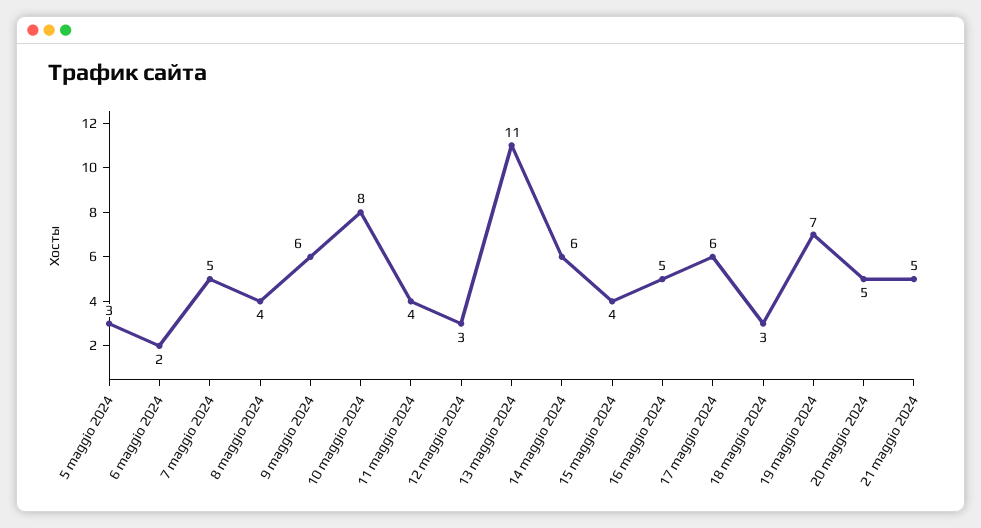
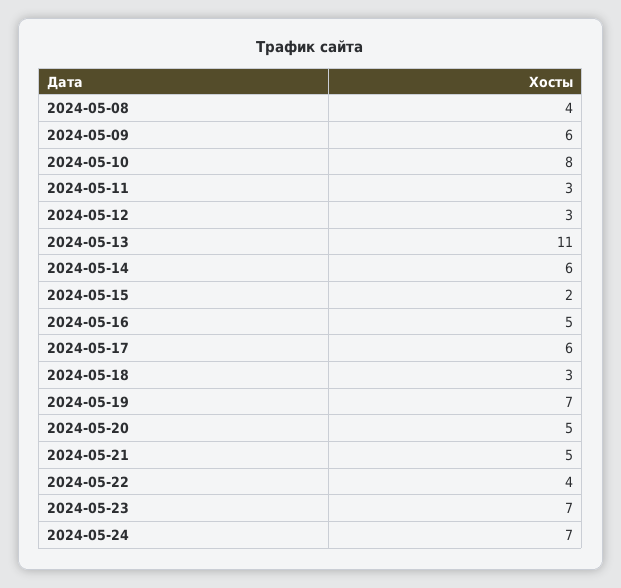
5 maggio 2024: 3 -> none
6 maggio 2024: 2 -> none
7 maggio 2024: 5 -> none
11 maggio 2024: 4 -> 3
15 maggio 2024: 4 -> 2
2024-05-22: none -> 4
2024-05-23: none -> 7
2024-05-24: none -> 7

